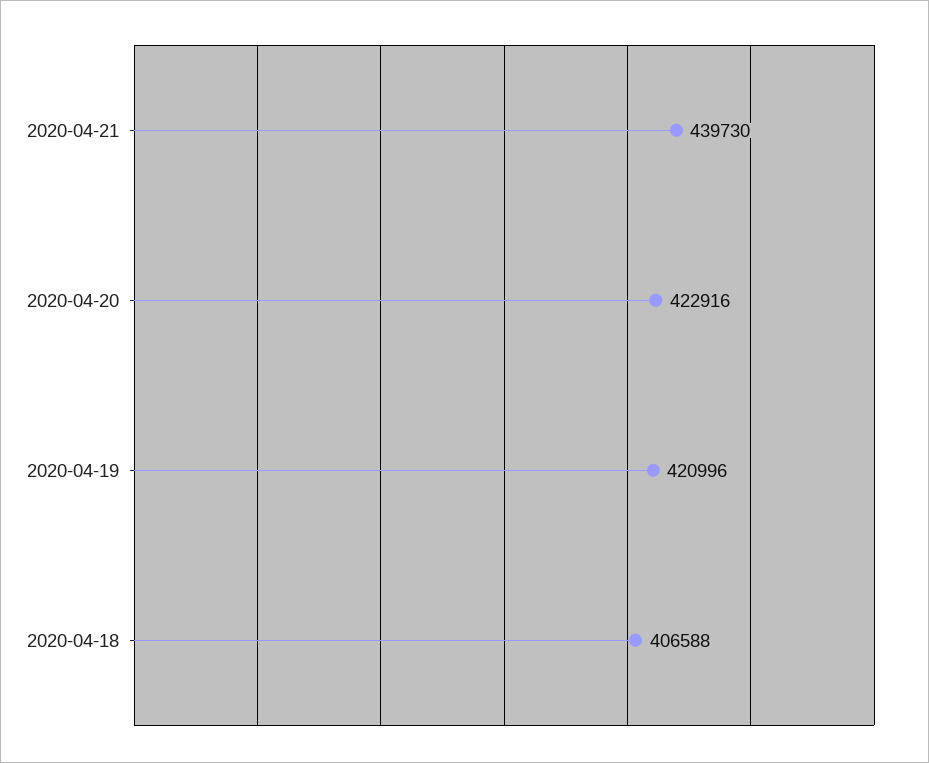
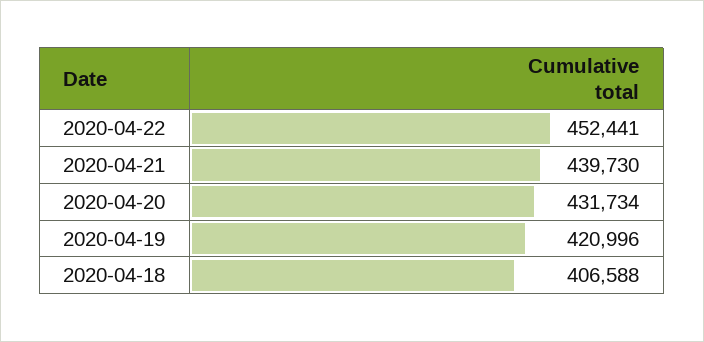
2020-04-20: 422916 -> 431734
2020-04-22: none -> 452441

